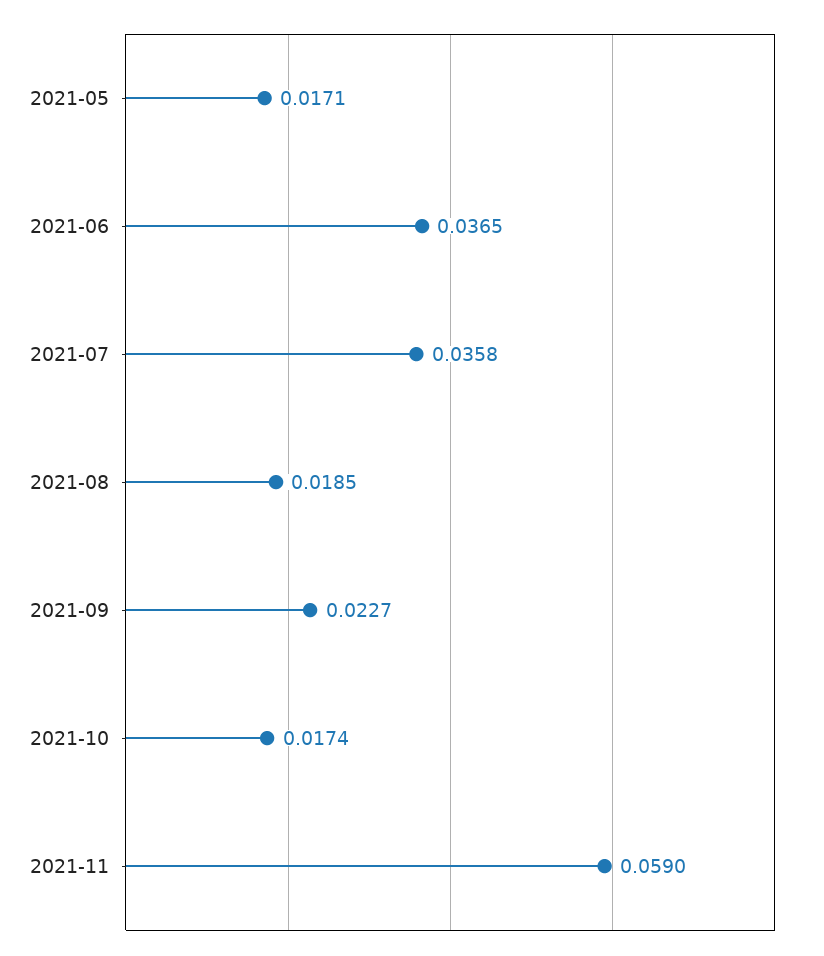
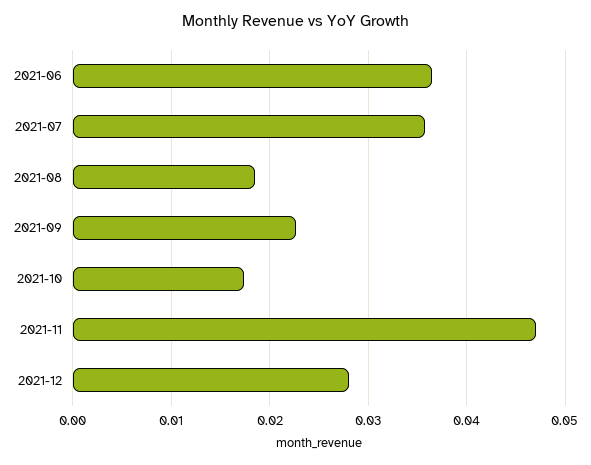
2021-05: 0.0171 -> none
2021-11: 0.059 -> 0.047
2021-12: none -> 0.028

